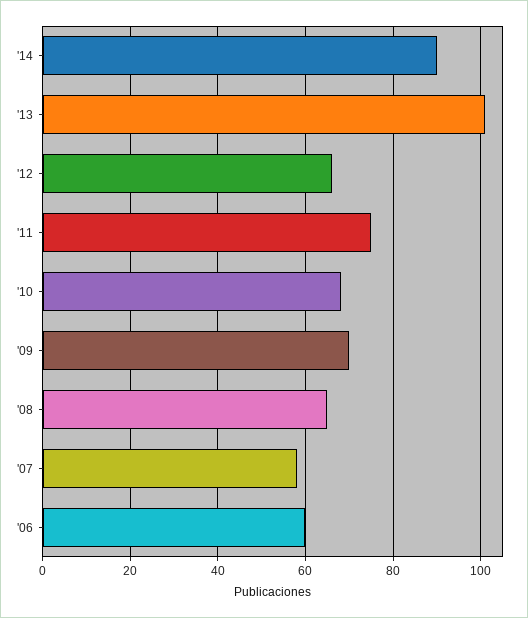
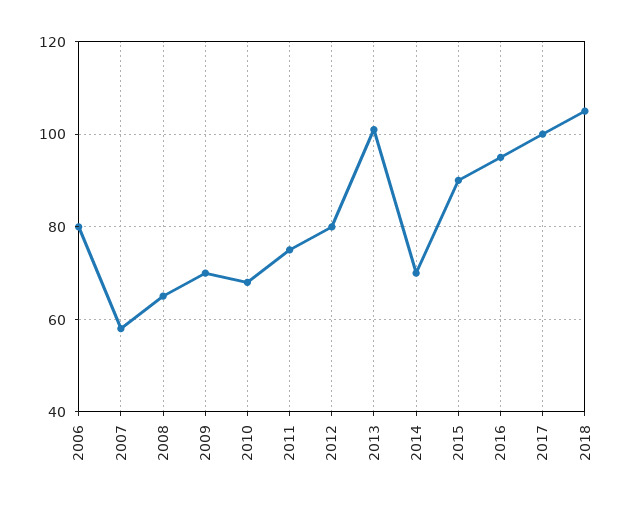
'14: 90 -> 70
'12: 65 -> 80
'06: 60 -> 80
2015: none -> 90
2016: none -> 95
2017: none -> 100
2018: none -> 105

